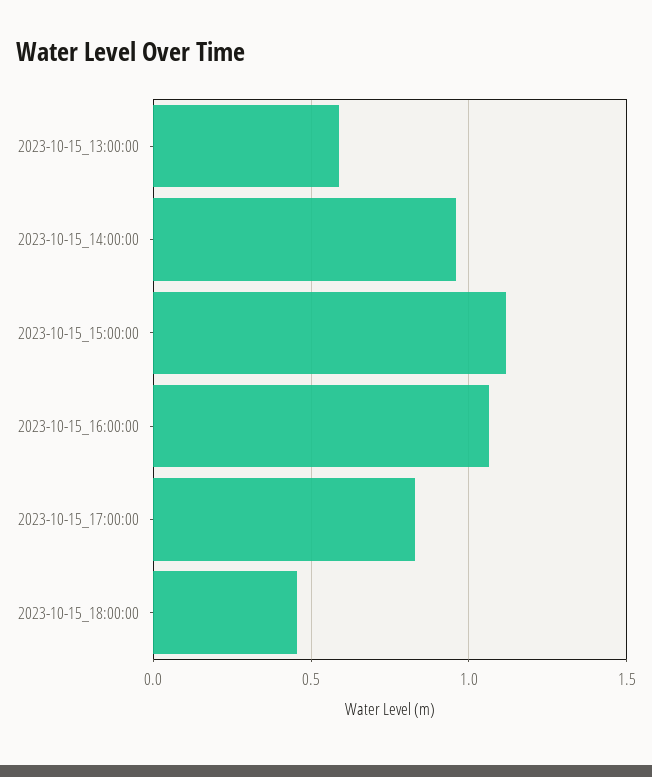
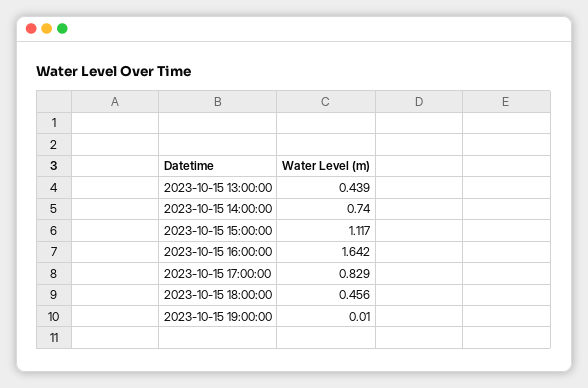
2023-10-15_13:00:00: 0.6 -> 0.439
2023-10-15_14:00:00: 0.95 -> 0.74
2023-10-15_16:00:00: 1.05 -> 1.642
2023-10-15 19:00:00: none -> 0.01

